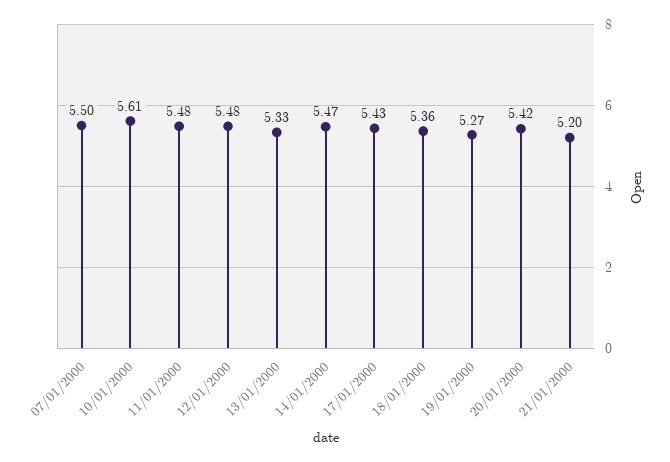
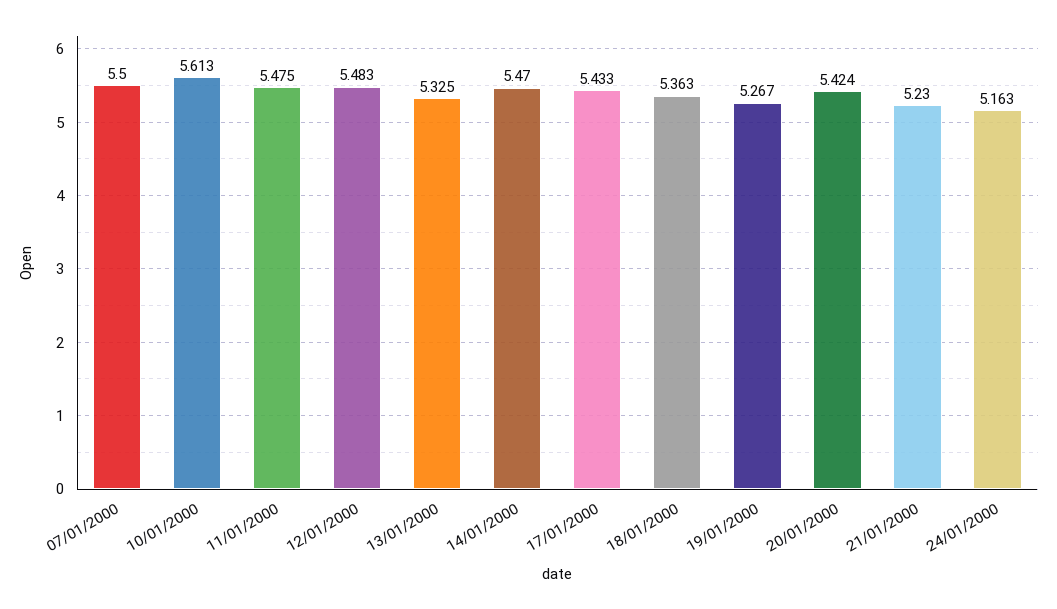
21/01/2000: 5.2 -> 5.23
24/01/2000: none -> 5.163

